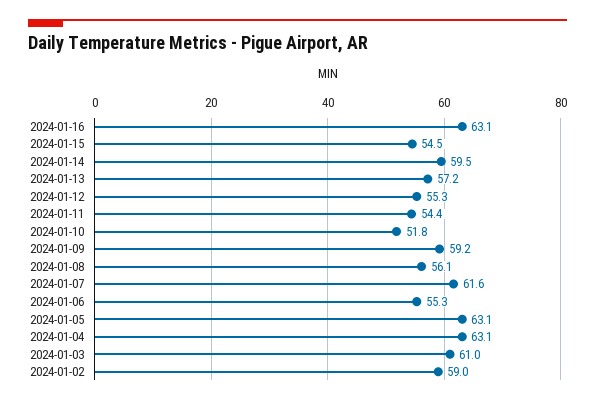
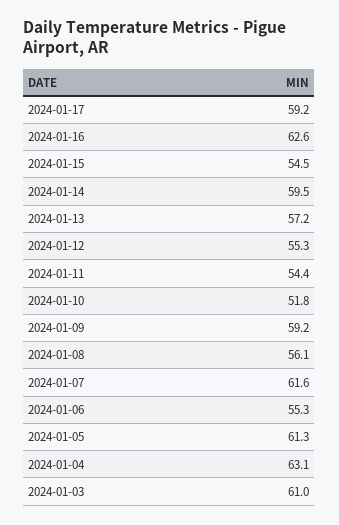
2024-01-16: 63.1 -> 62.6
2024-01-05: 63.1 -> 61.3
2024-01-02: 59 -> none
2024-01-17: none -> 59.2

